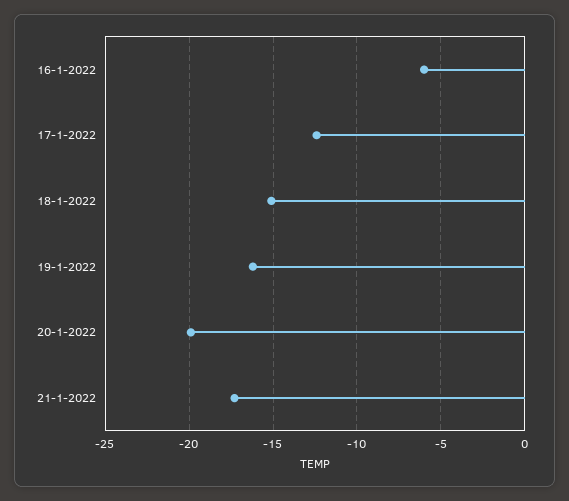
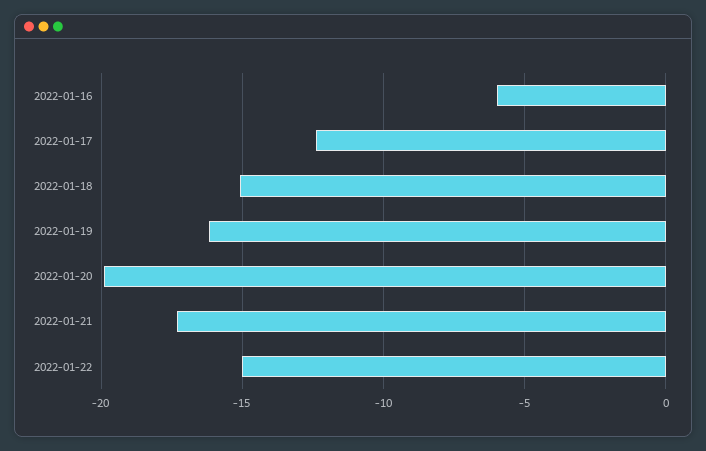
2022-01-22: none -> -15

